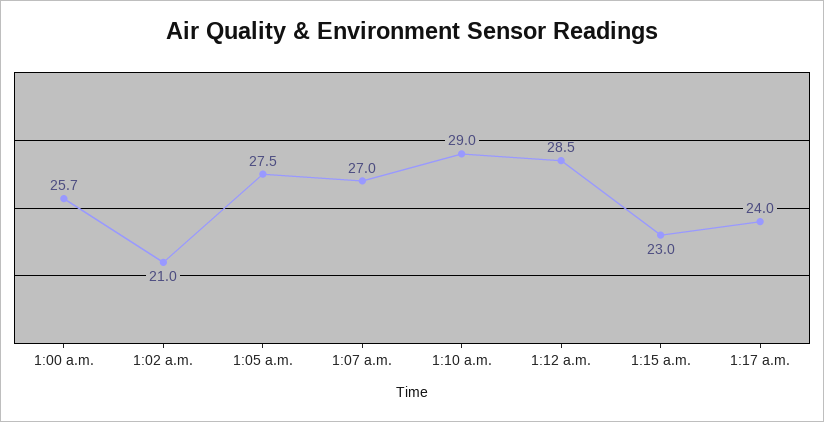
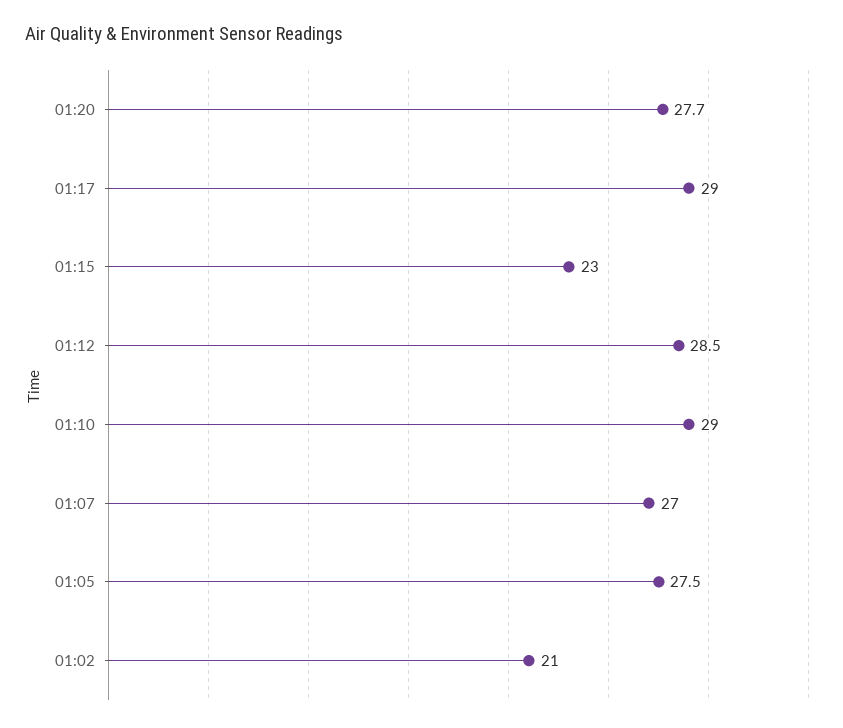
1:00 a.m.: 25.7 -> none
1:17 a.m.: 24 -> 29
01:20: none -> 27.7

